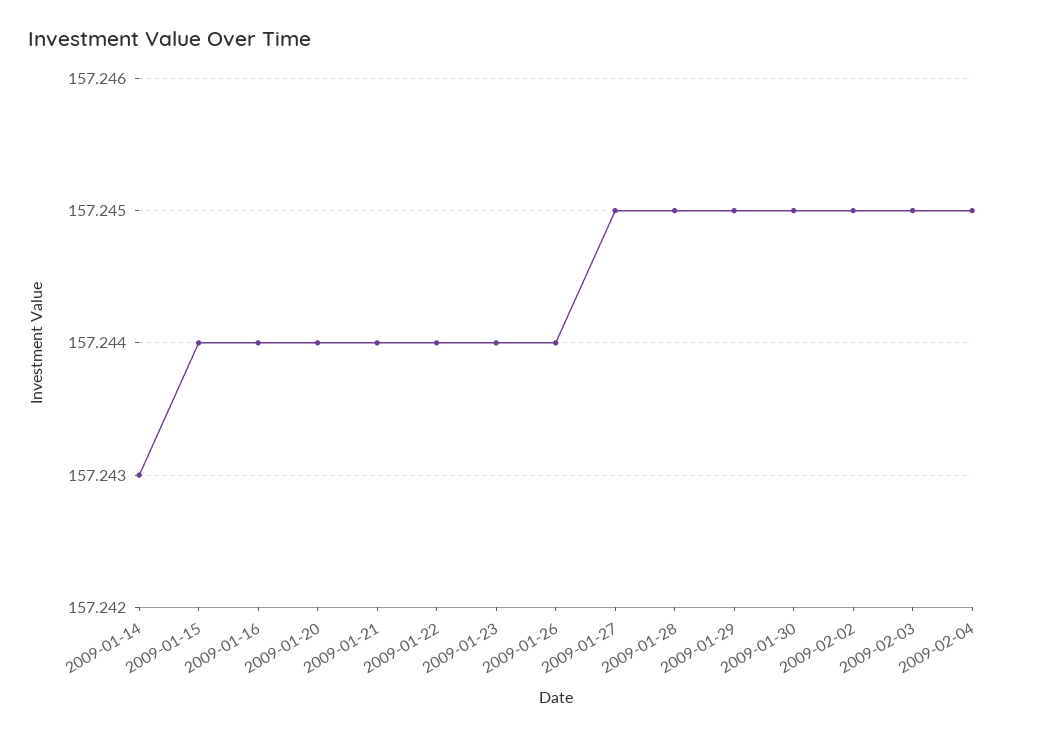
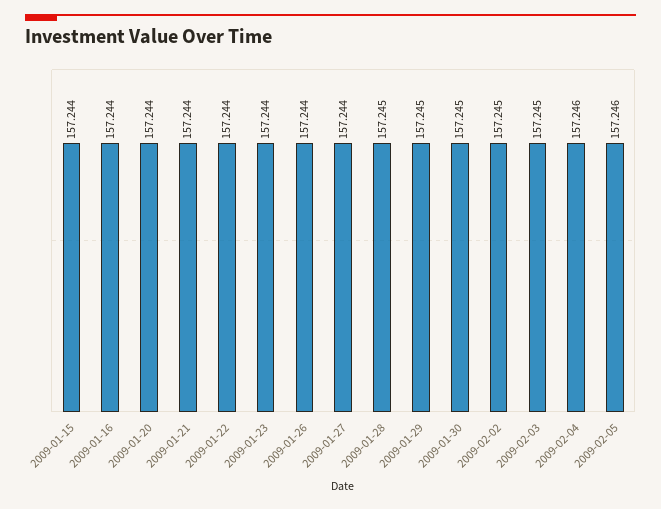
2009-01-14: 157.243 -> none
2009-01-27: 157.245 -> 157.244
2009-02-04: 157.245 -> 157.246
2009-02-05: none -> 157.246

